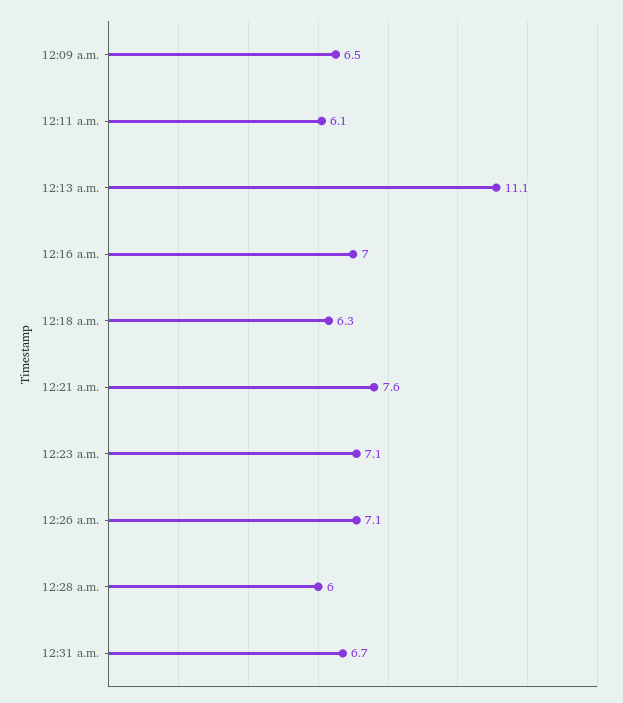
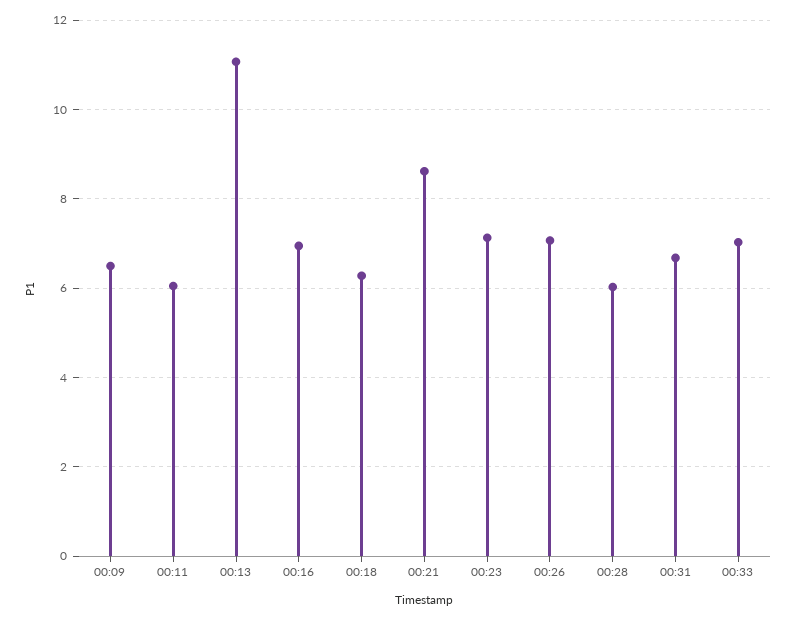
12:21 a.m.: 7.6 -> 8.6
00:33: none -> 7

